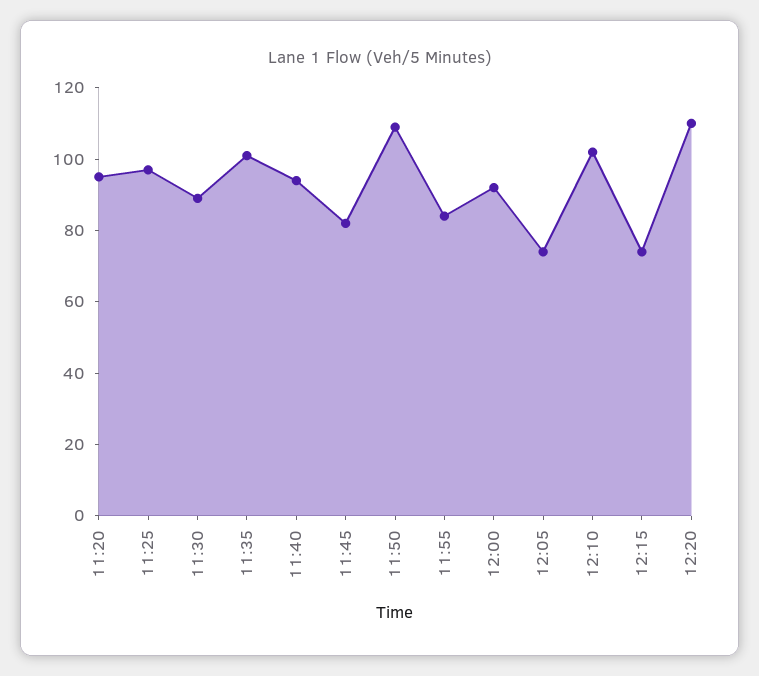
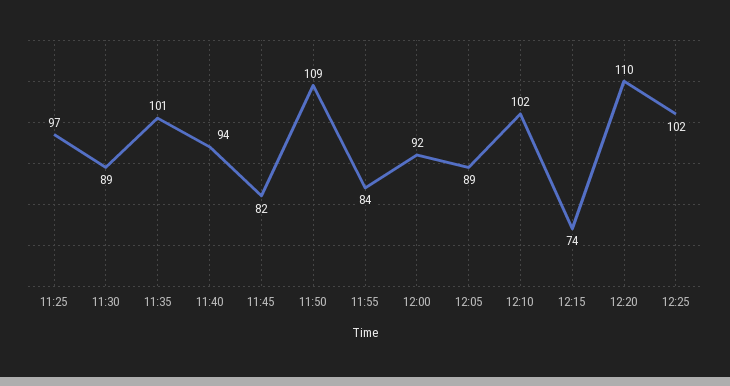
11:20: 95 -> none
12:05: 75 -> 89
12:25: none -> 102

